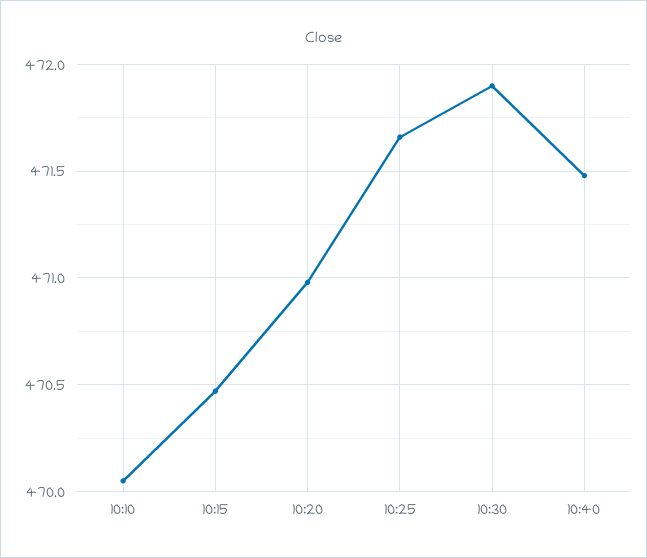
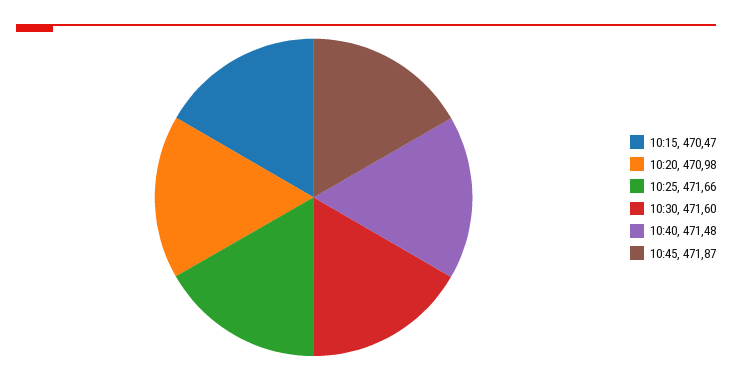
10:10: 470.05 -> none
10:30: 471.9 -> 471.6
10:45: none -> 471.87

